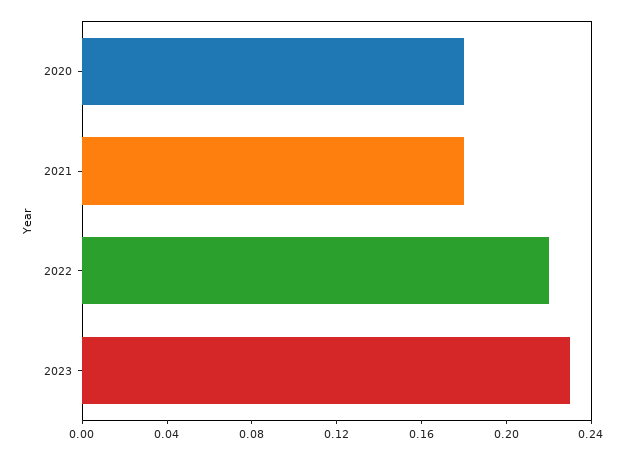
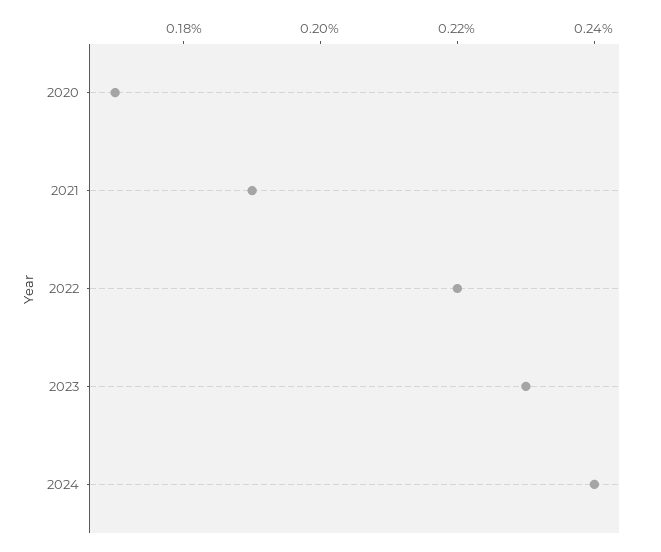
2020: 0.18 -> 0.17
2021: 0.18 -> 0.19
2024: none -> 0.24

